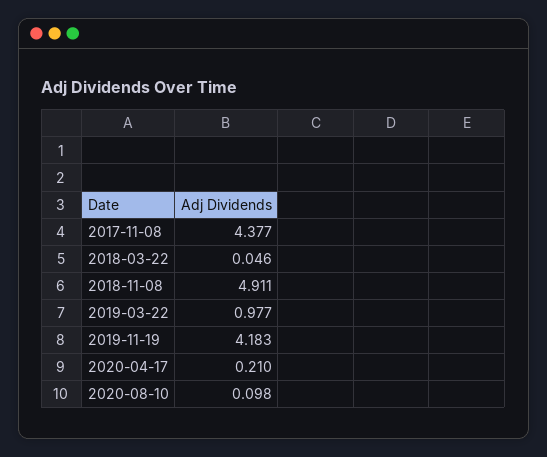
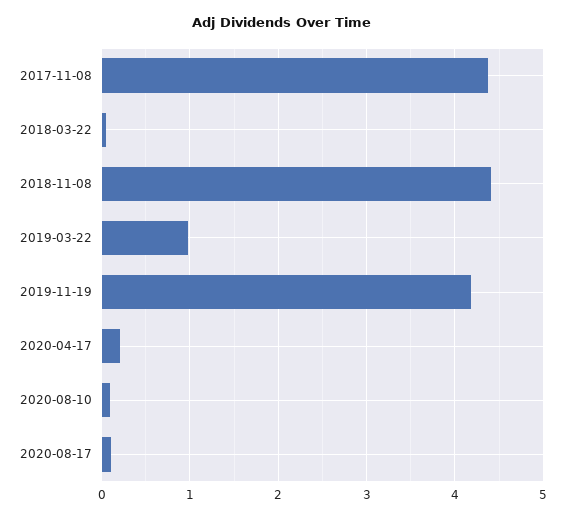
2018-11-08: 4.911 -> 4.4
2020-08-17: none -> 0.1

